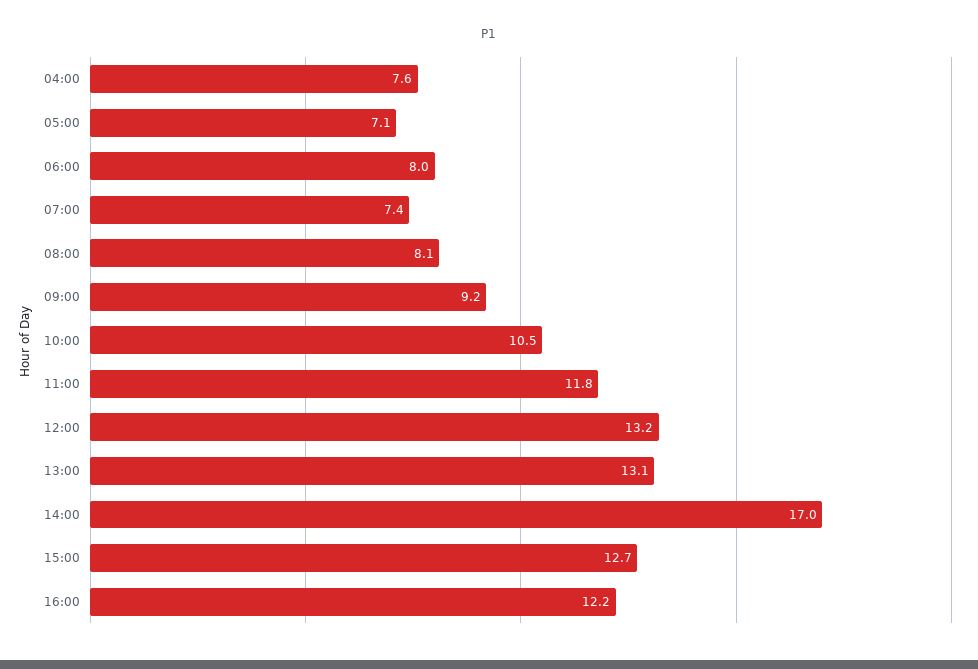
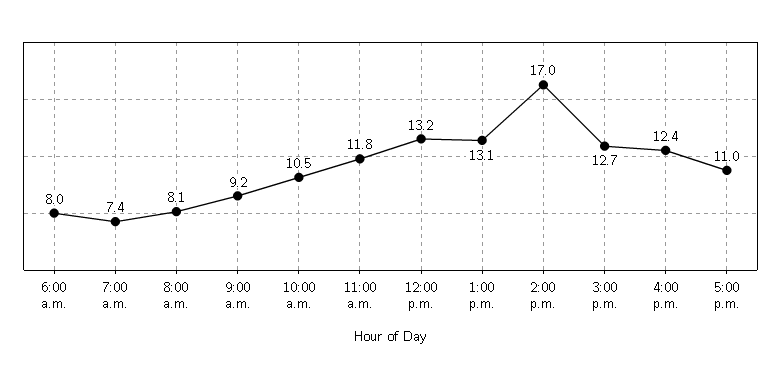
04:00: 7.6 -> none
05:00: 7.1 -> none
16:00: 12.2 -> 12.4
5:00 p.m.: none -> 11

